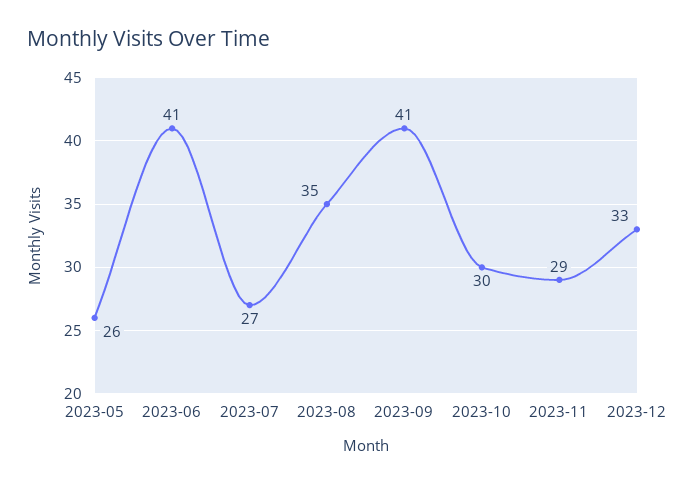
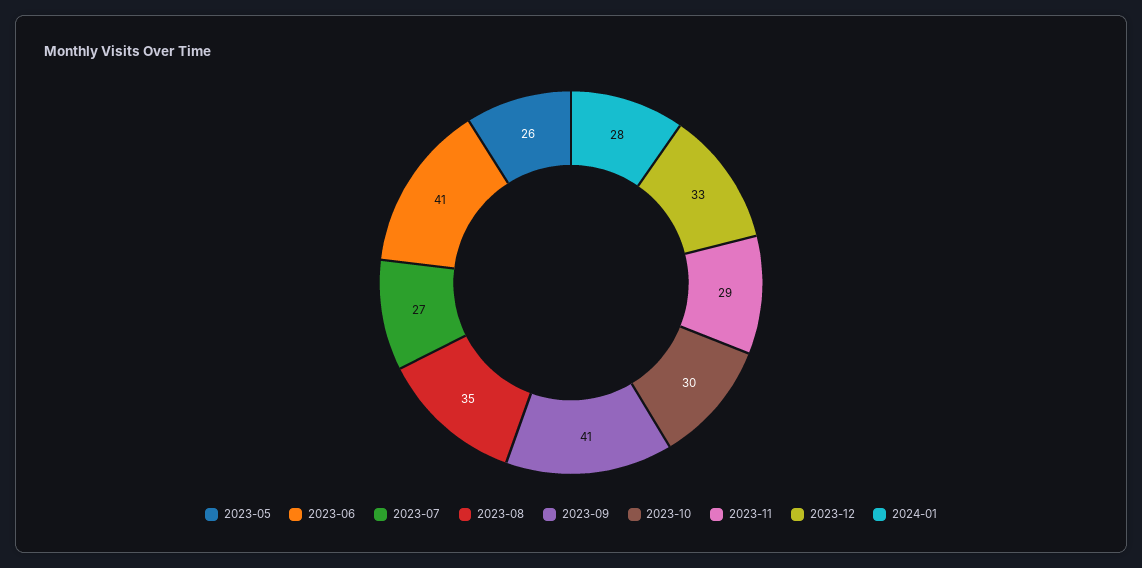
2024-01: none -> 28

